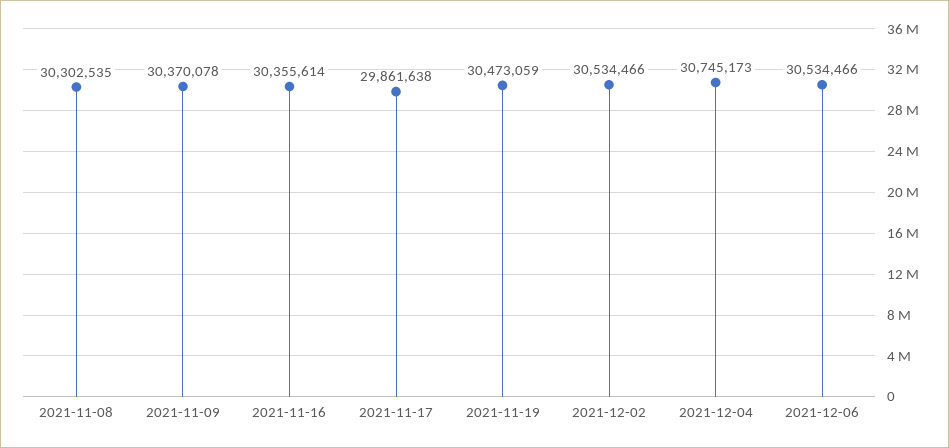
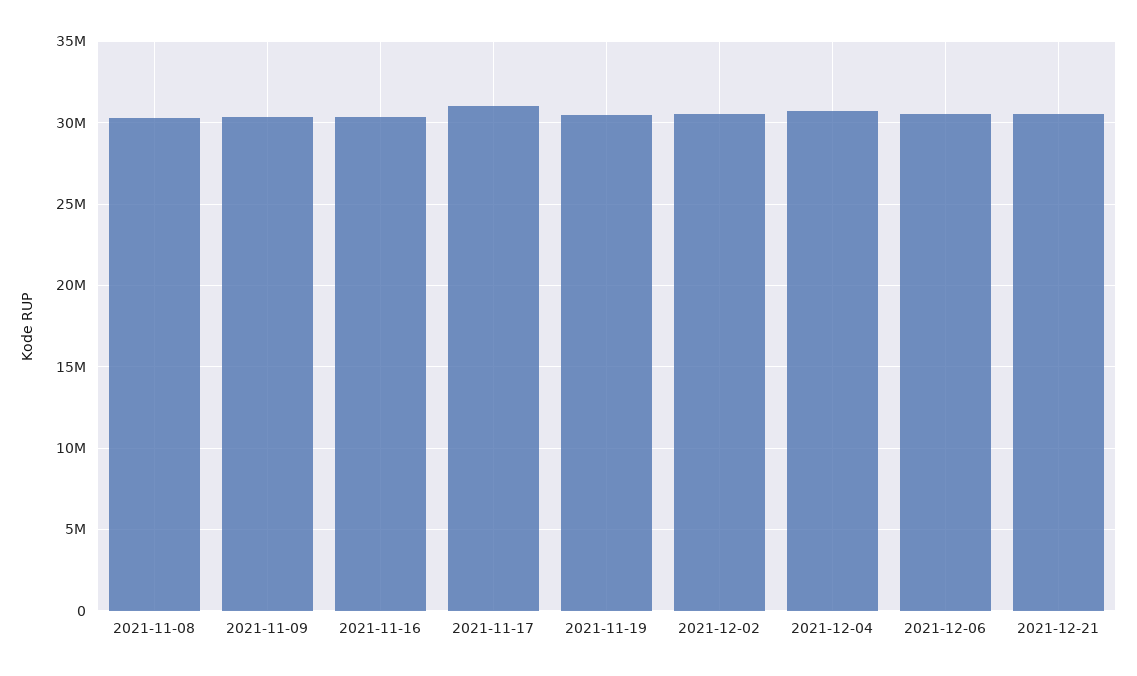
2021-11-17: 29861638 -> 31000000
2021-12-21: none -> 30500000

